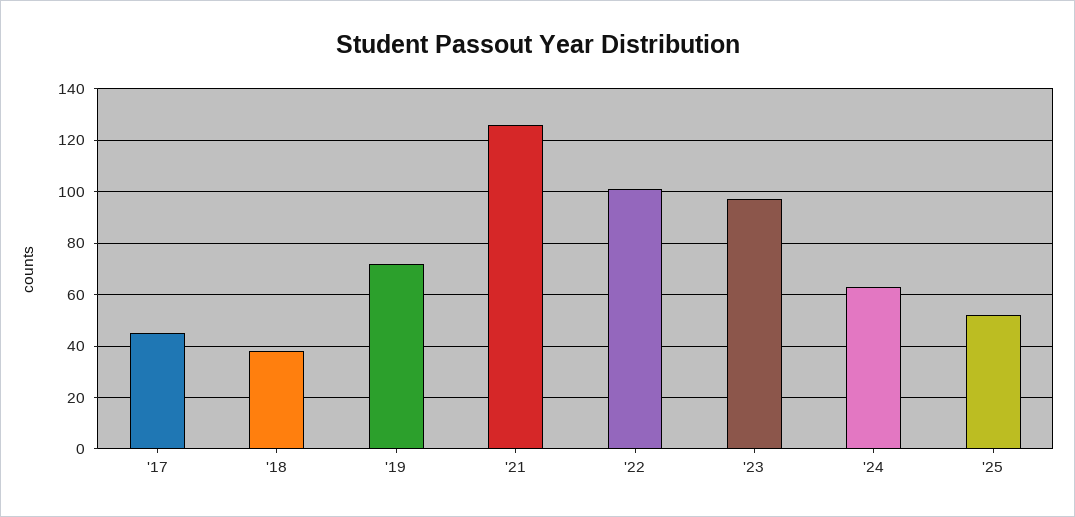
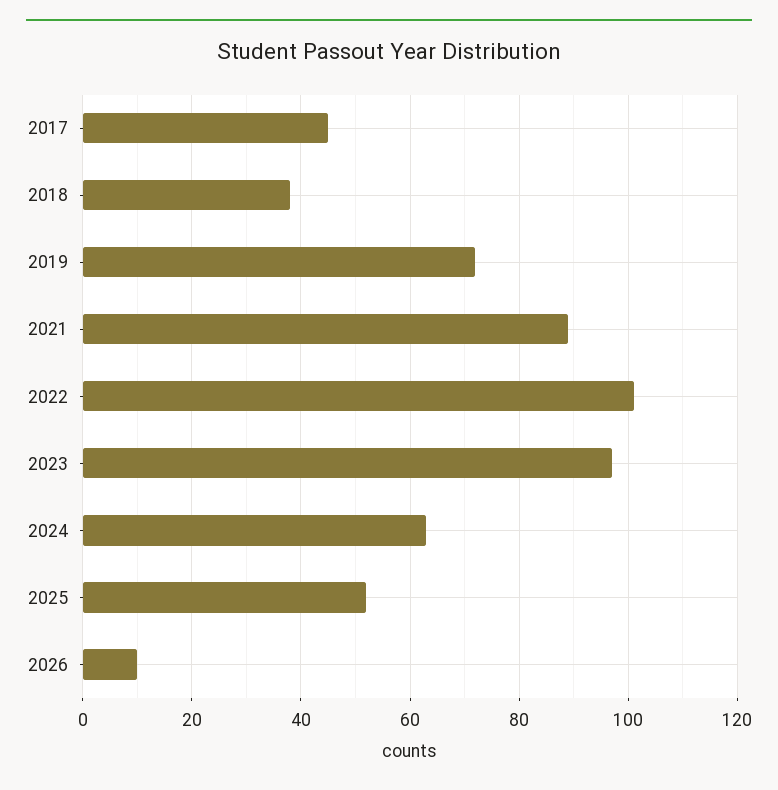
'21: 125 -> 90
2026: none -> 10

